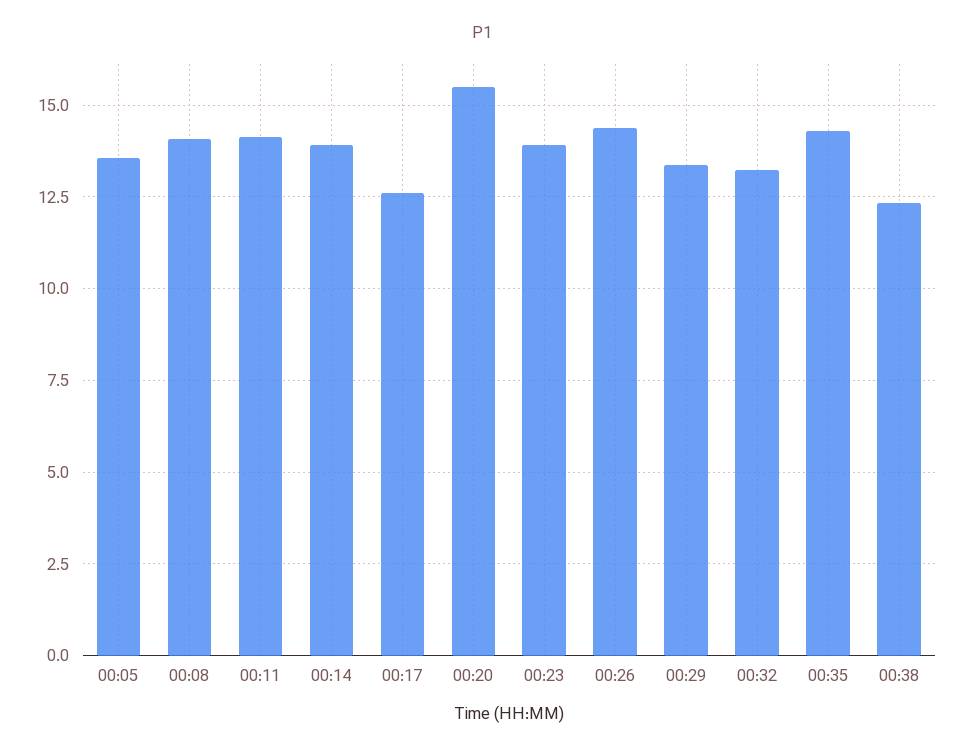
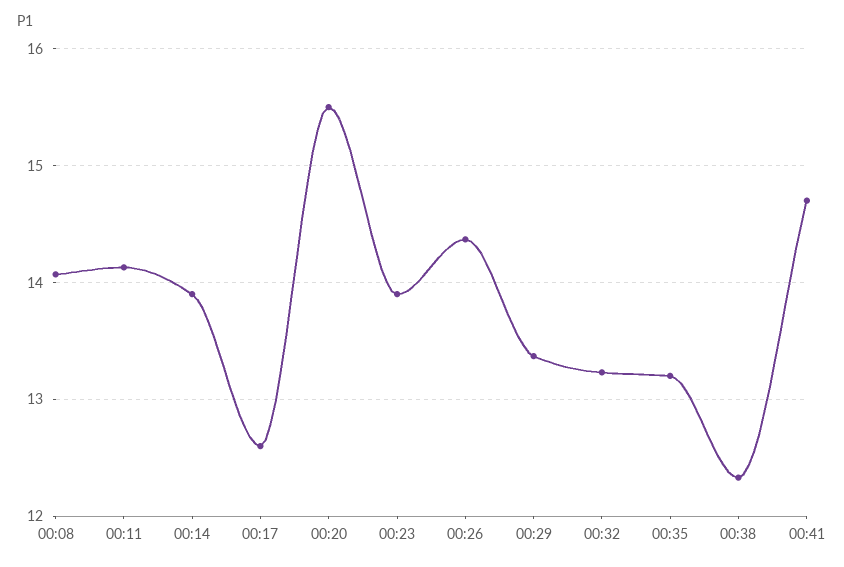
00:05: 13.5 -> none
00:35: 14.25 -> 13.2
00:41: none -> 14.7

